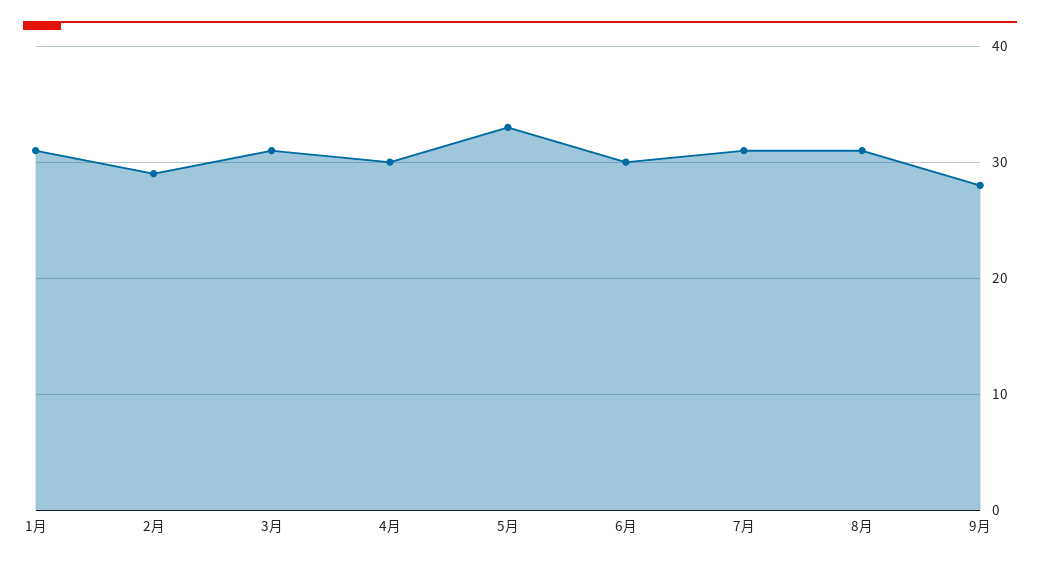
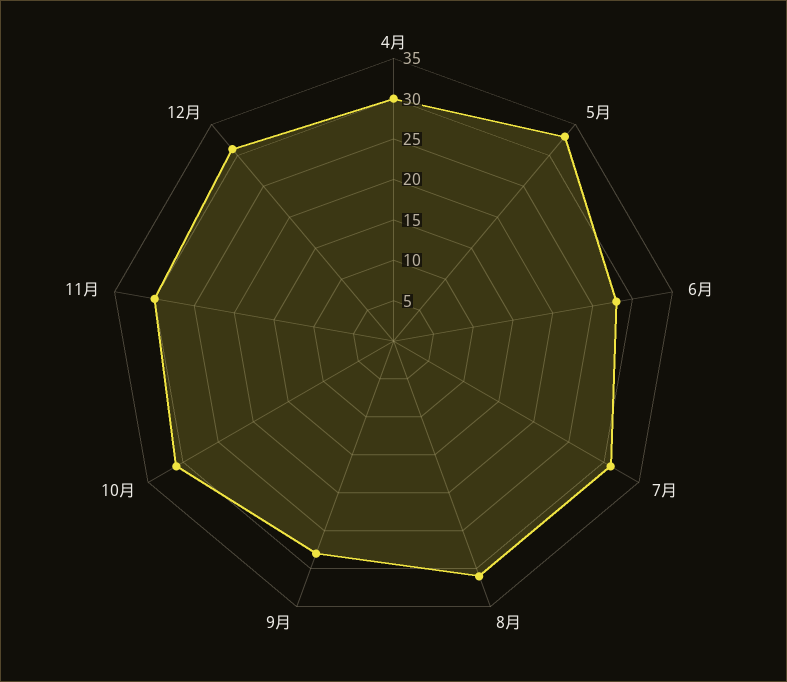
1月: 31 -> none
2月: 29 -> none
3月: 31 -> none
6月: 30 -> 28
10月: none -> 31
11月: none -> 30
12月: none -> 31

